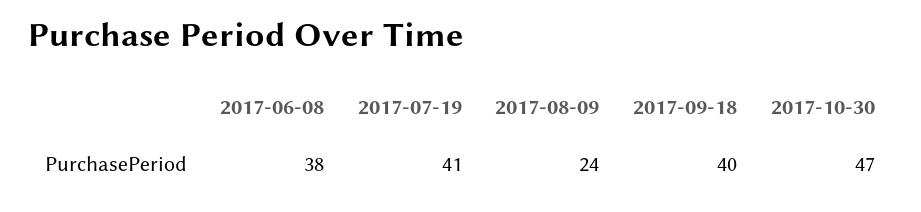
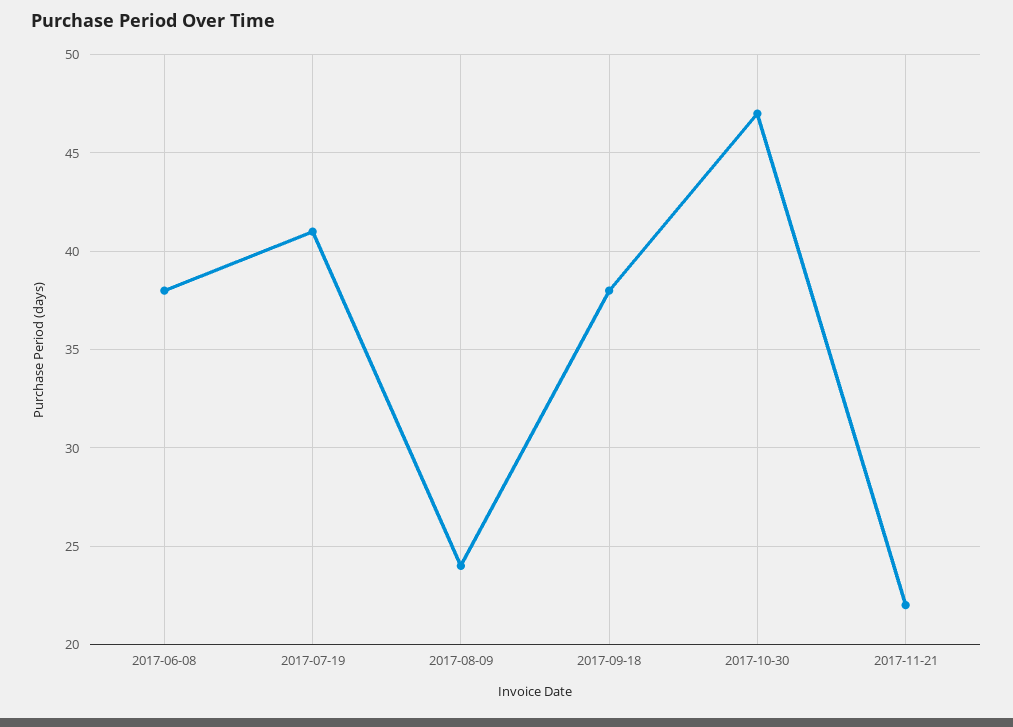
2017-09-18: 40 -> 38
2017-11-21: none -> 22

